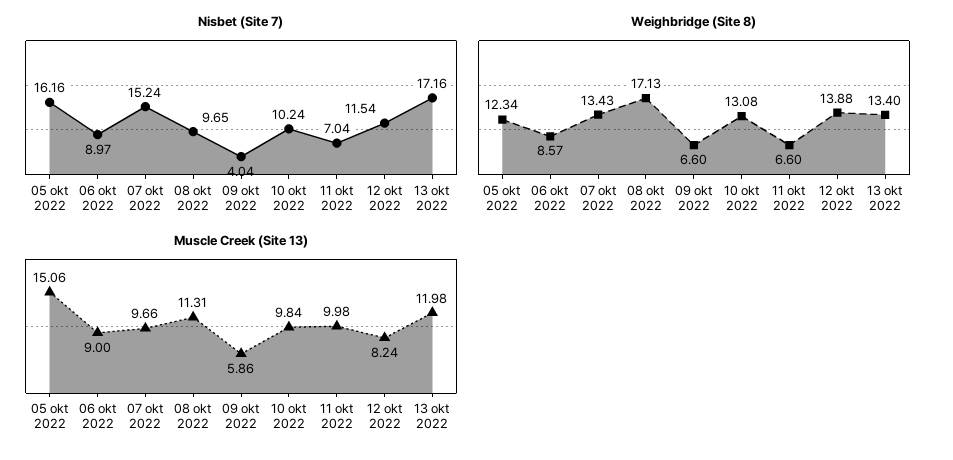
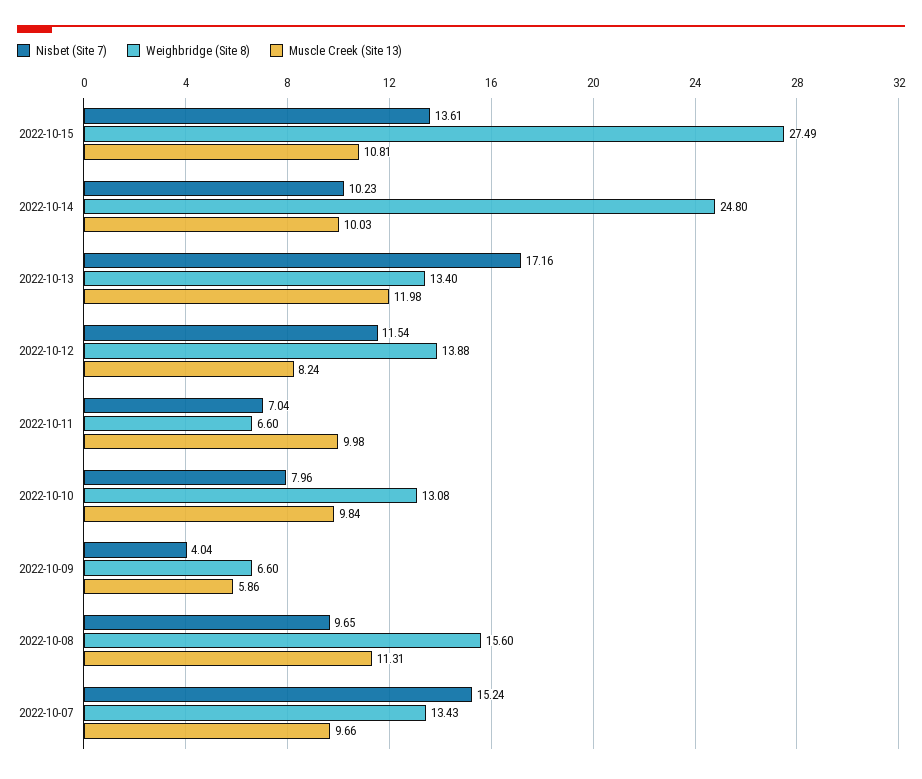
Nisbet (Site 7), 05 okt 2022: 16.16 -> none
Nisbet (Site 7), 06 okt 2022: 8.97 -> none
Nisbet (Site 7), 10 okt 2022: 10.24 -> 7.96
Weighbridge (Site 8), 05 okt 2022: 12.34 -> none
Weighbridge (Site 8), 06 okt 2022: 8.57 -> none
Weighbridge (Site 8), 08 okt 2022: 17.13 -> 15.6
Muscle Creek (Site 13), 05 okt 2022: 15.06 -> none
Muscle Creek (Site 13), 06 okt 2022: 9 -> none
Nisbet (Site 7), 2022-10-15: none -> 13.61
Weighbridge (Site 8), 2022-10-15: none -> 27.49
Muscle Creek (Site 13), 2022-10-15: none -> 10.81
Nisbet (Site 7), 2022-10-14: none -> 10.23
Weighbridge (Site 8), 2022-10-14: none -> 24.8
Muscle Creek (Site 13), 2022-10-14: none -> 10.03

